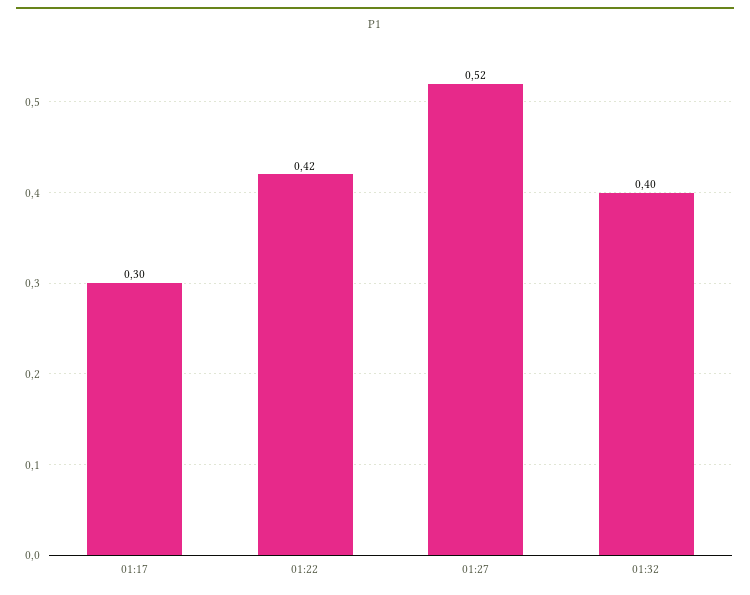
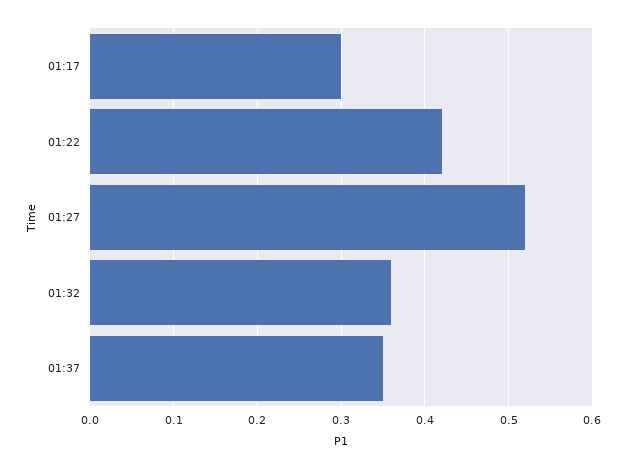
01:32: 0.4 -> 0.36
01:37: none -> 0.35

